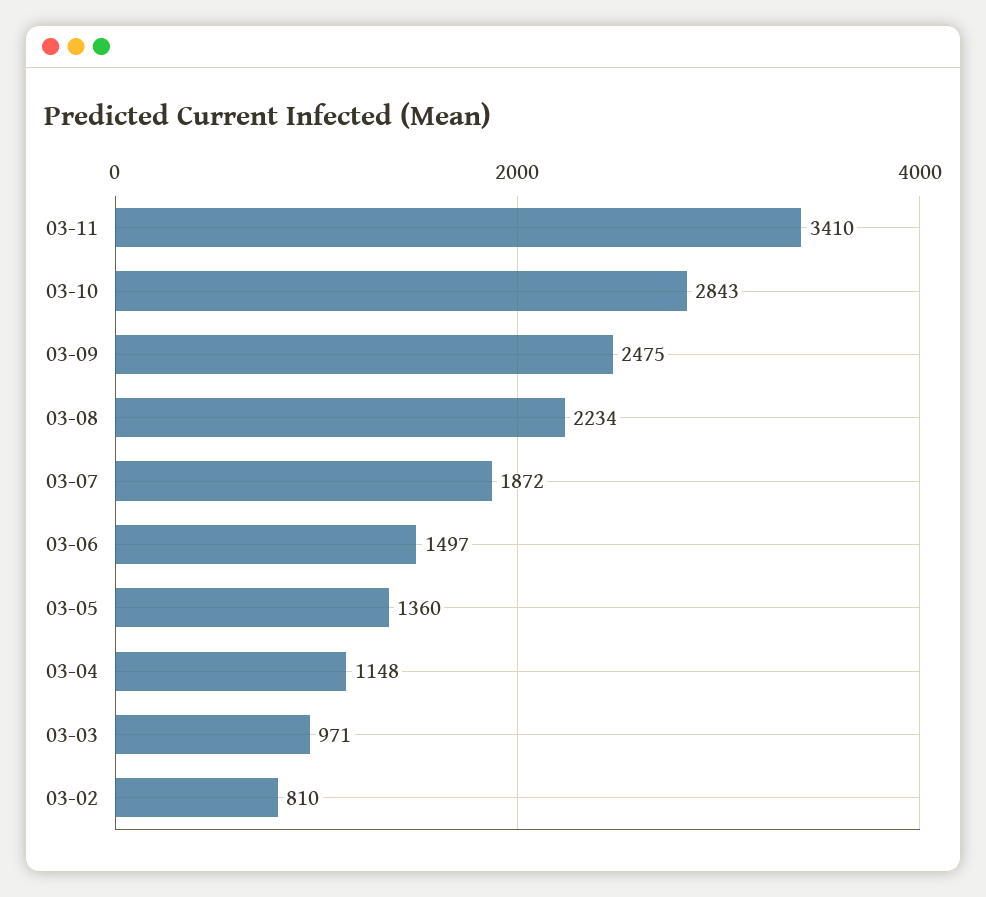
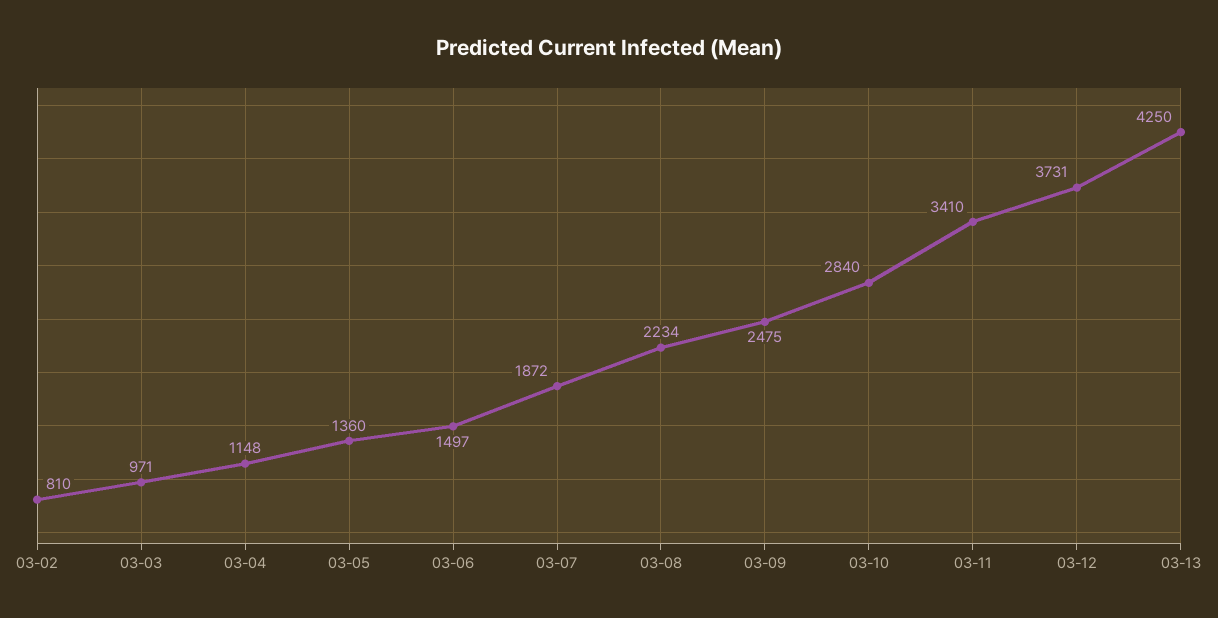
03-10: 2843 -> 2840
03-12: none -> 3731
03-13: none -> 4250

